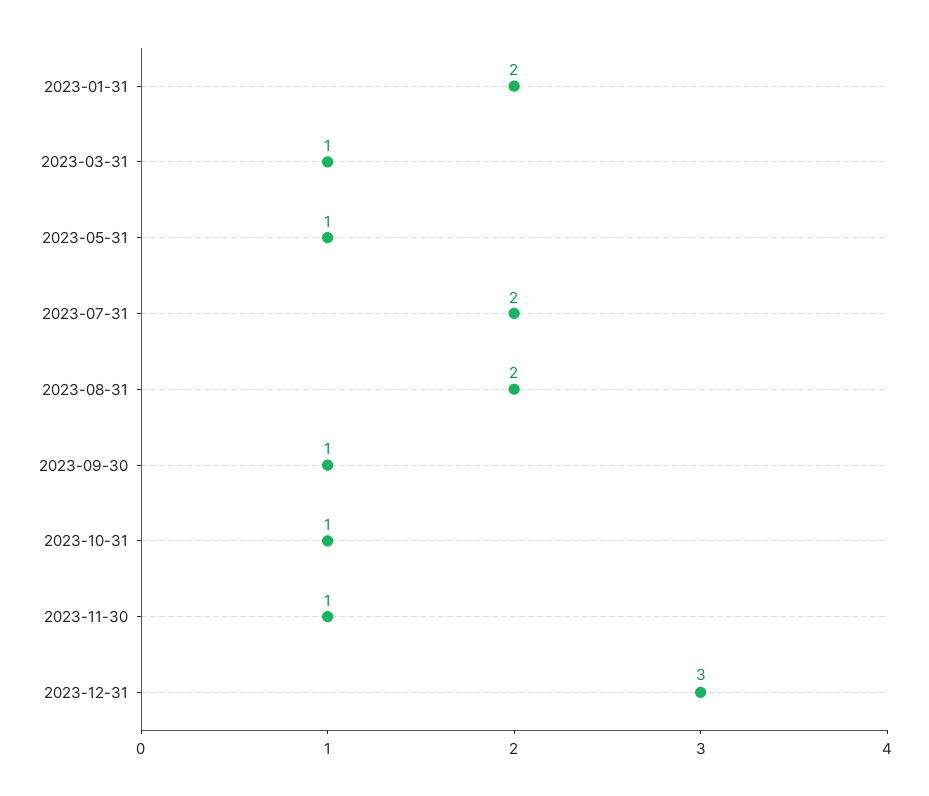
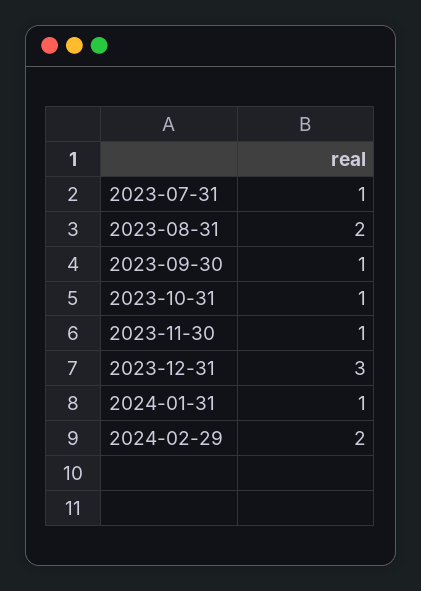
2023-01-31: 2 -> none
2023-03-31: 1 -> none
2023-05-31: 1 -> none
2023-07-31: 2 -> 1
2024-01-31: none -> 1
2024-02-29: none -> 2

